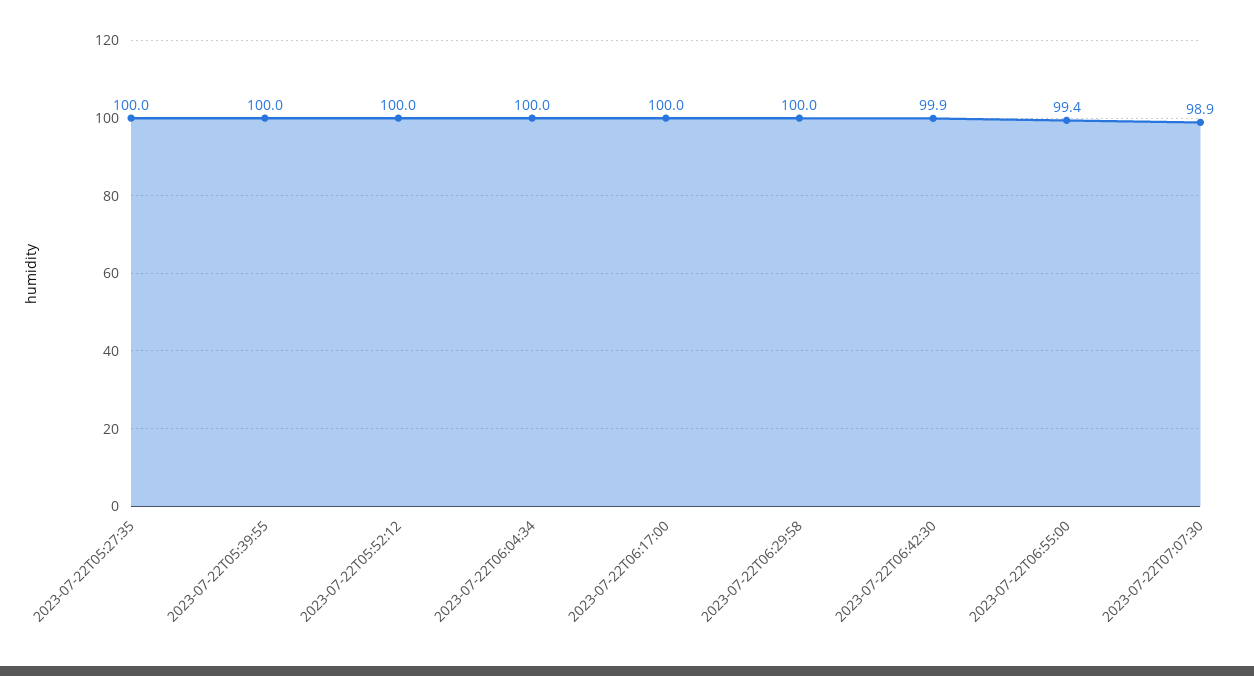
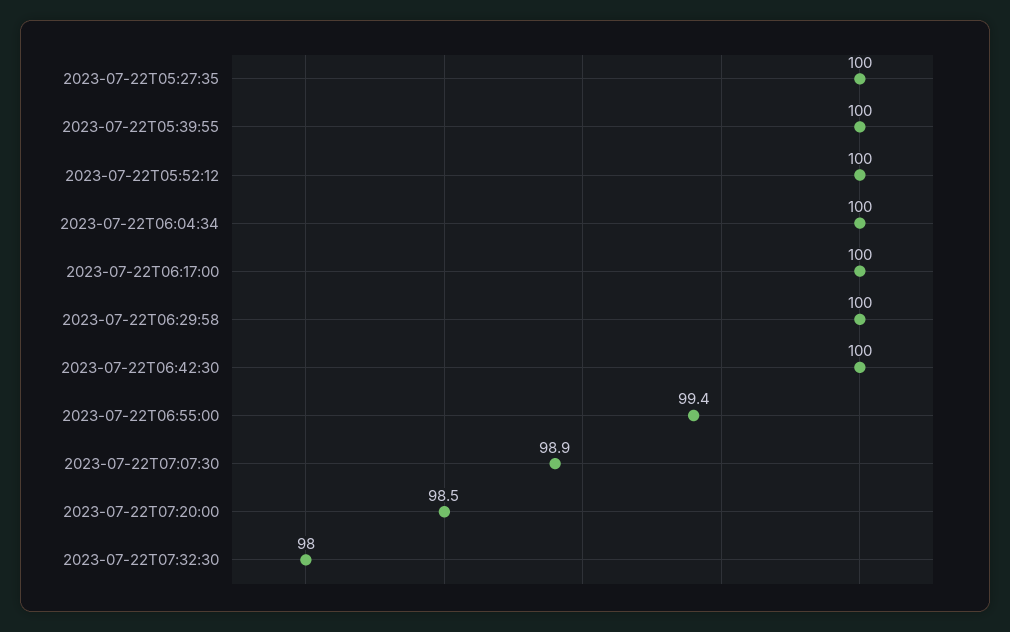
2023-07-22T06:42:30: 99.9 -> 100
2023-07-22T07:20:00: none -> 98.5
2023-07-22T07:32:30: none -> 98

